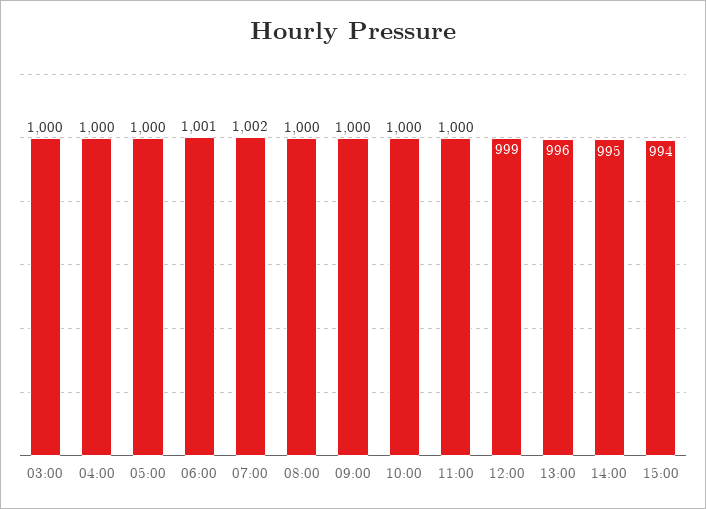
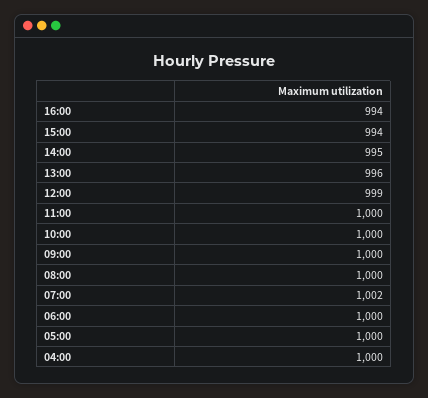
03:00: 1000 -> none
06:00: 1001 -> 1000
16:00: none -> 994

